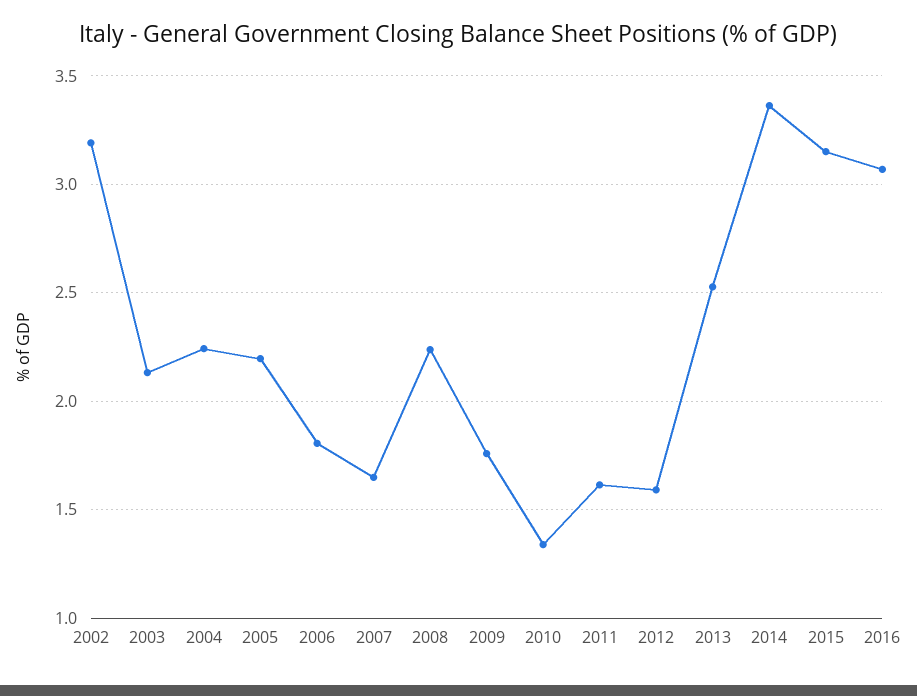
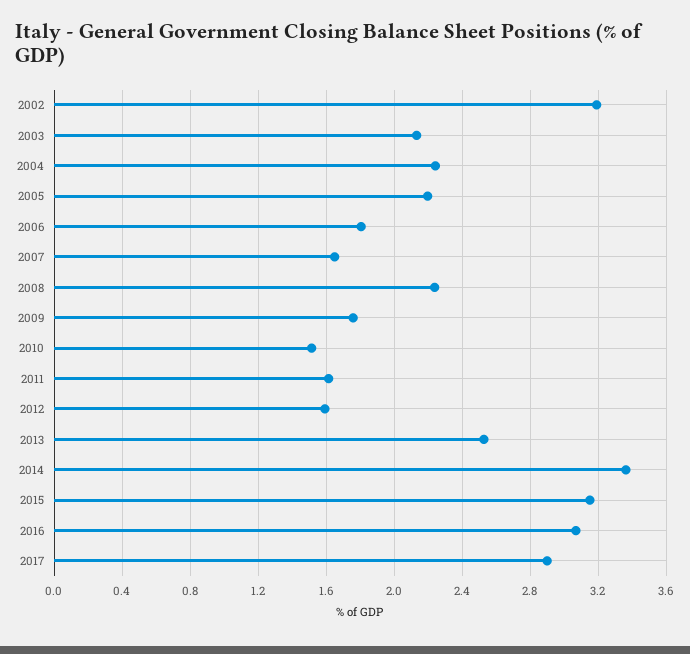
2010: 1.35 -> 1.5
2017: none -> 2.9

